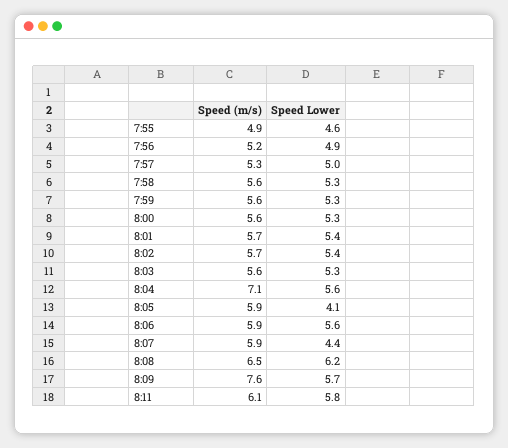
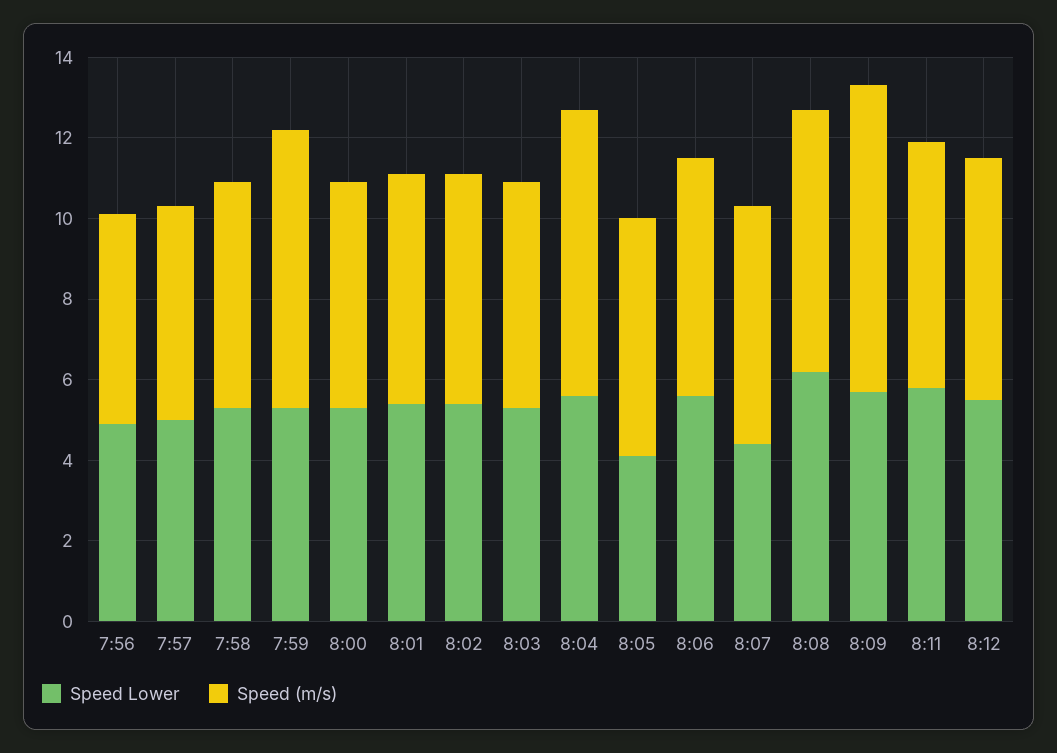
Speed (m/s), 7:55: 4.9 -> none
Speed Lower, 7:55: 4.6 -> none
Speed (m/s), 7:59: 5.6 -> 7
Speed Lower, 8:12: none -> 5.5
Speed (m/s), 8:12: none -> 6

